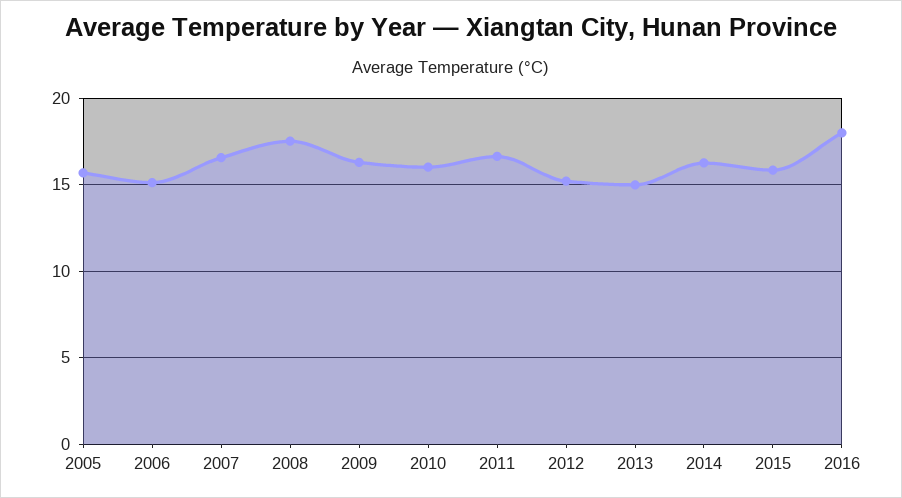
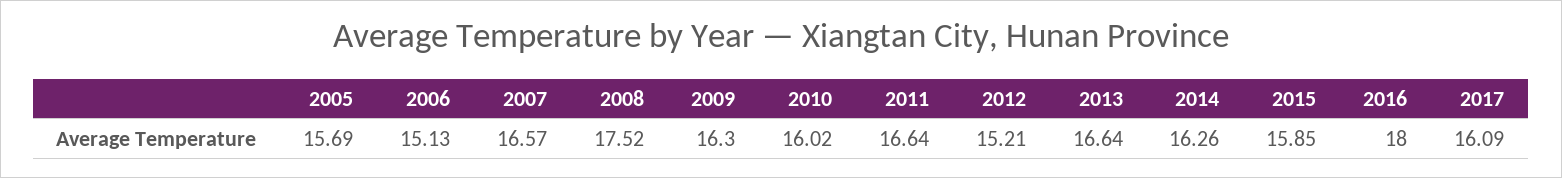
2013: 15 -> 16.64
2017: none -> 16.09

